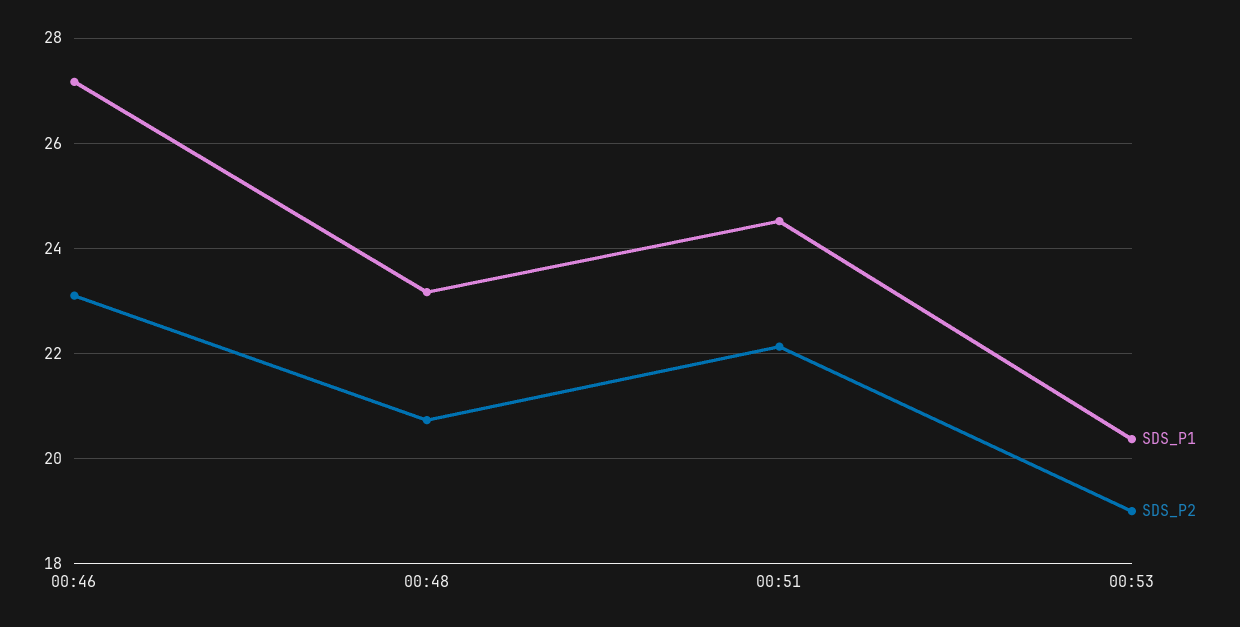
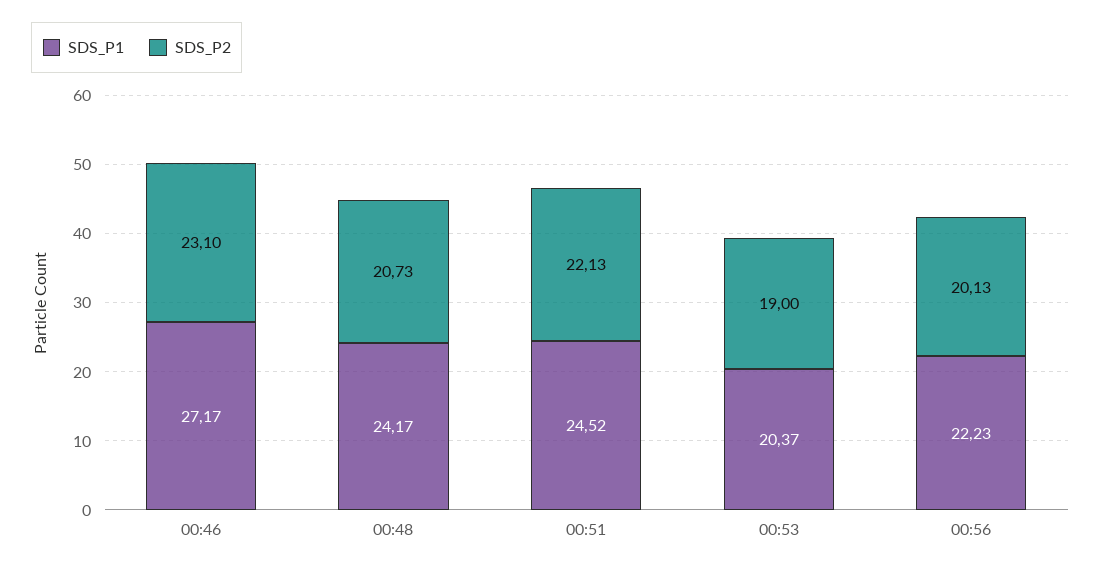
SDS_P1, 00:48: 23.2 -> 24.17
SDS_P1, 00:56: none -> 22.23
SDS_P2, 00:56: none -> 20.13

